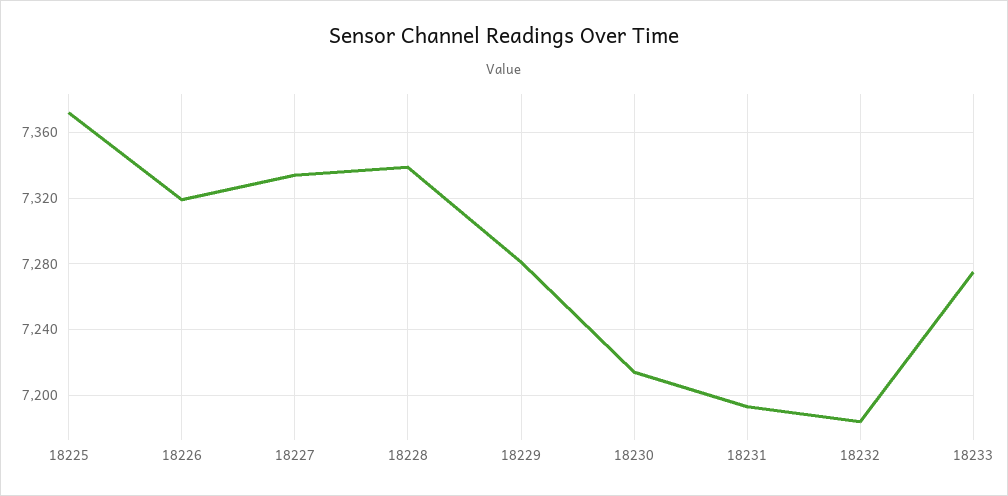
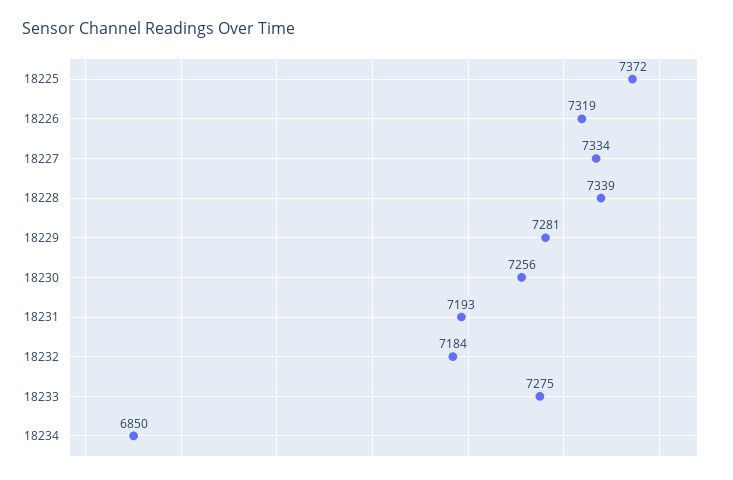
18230: 7215 -> 7256
18234: none -> 6850

